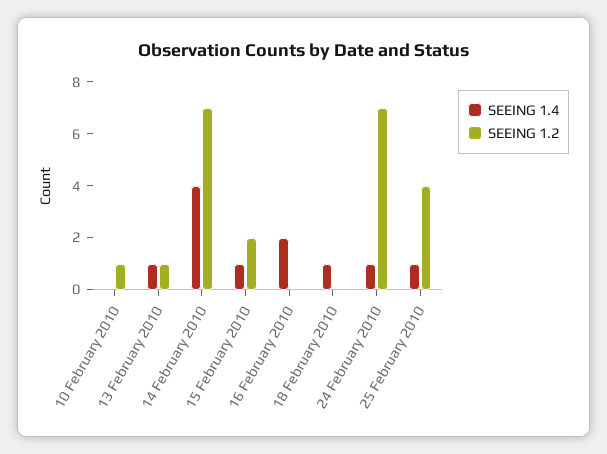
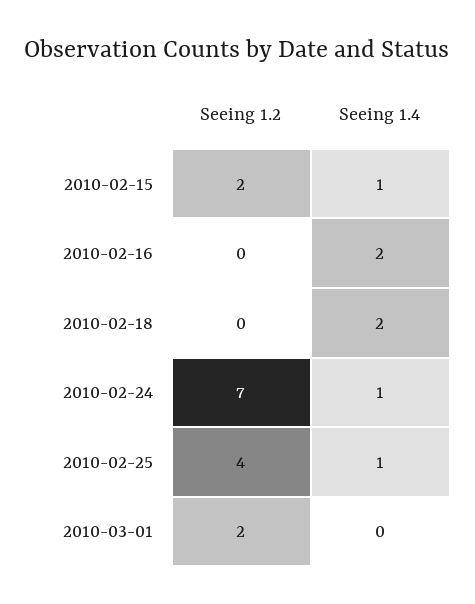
SEEING 1.4, 10 February 2010: 0 -> none
SEEING 1.2, 10 February 2010: 1 -> none
SEEING 1.4, 13 February 2010: 1 -> none
SEEING 1.2, 13 February 2010: 1 -> none
SEEING 1.4, 14 February 2010: 4 -> none
SEEING 1.2, 14 February 2010: 7 -> none
SEEING 1.4, 18 February 2010: 1 -> 2
SEEING 1.2, 2010-03-01: none -> 2
SEEING 1.4, 2010-03-01: none -> 0

